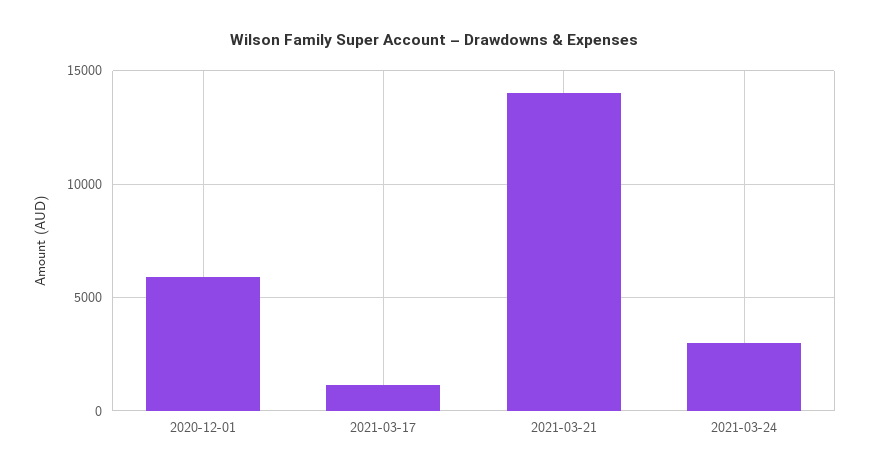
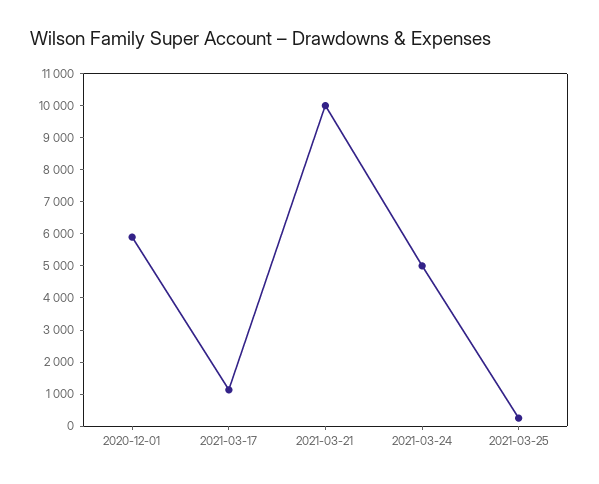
2021-03-21: 14000 -> 10000
2021-03-24: 3000 -> 5000
2021-03-25: none -> 250

